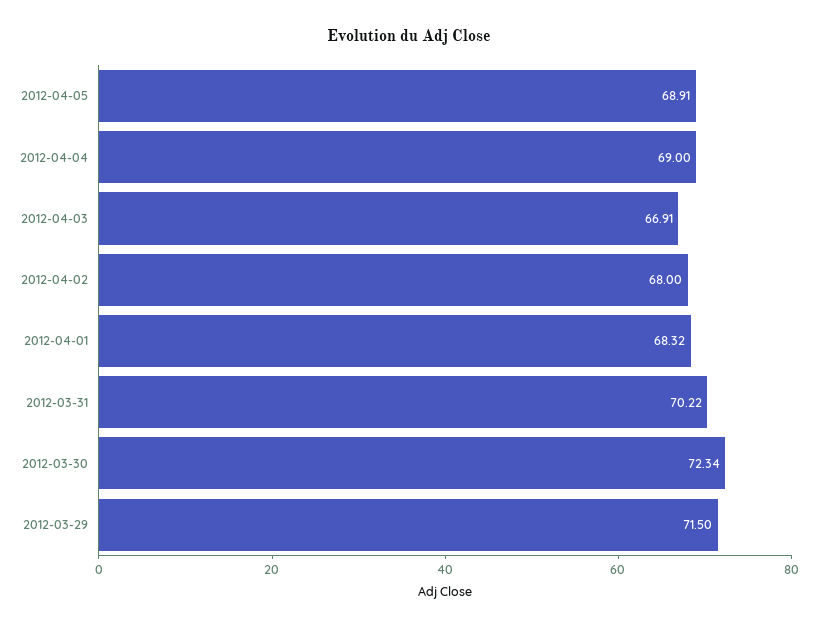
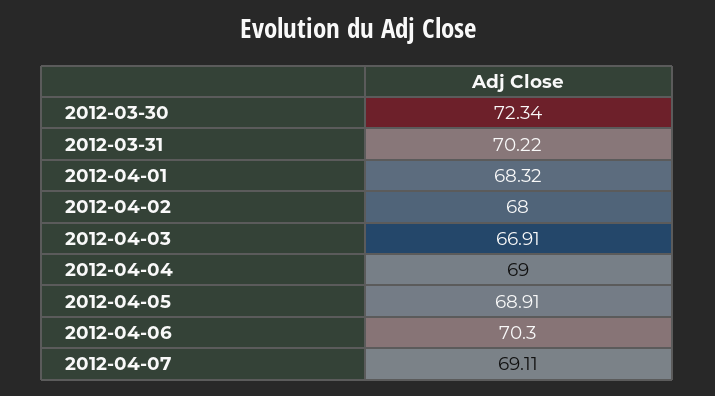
2012-03-29: 71.5 -> none
2012-04-06: none -> 70.3
2012-04-07: none -> 69.11

